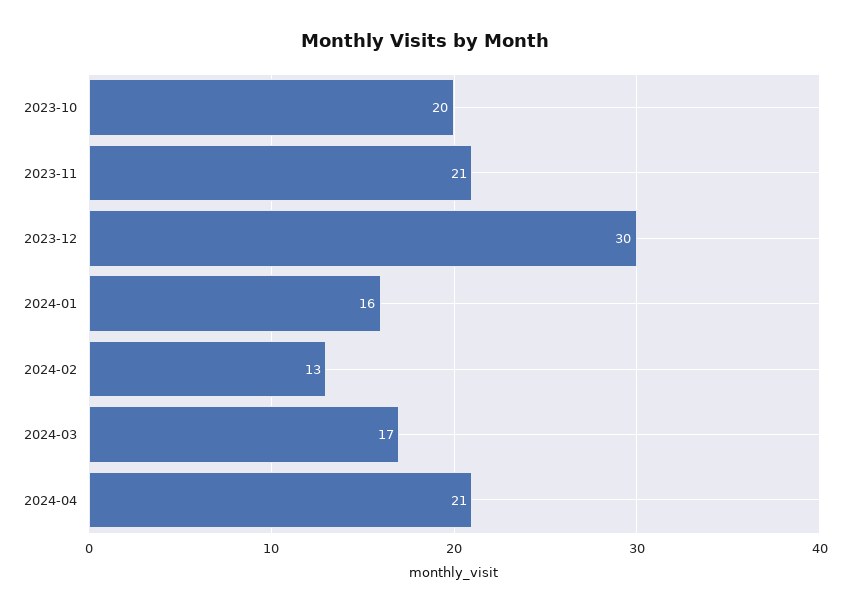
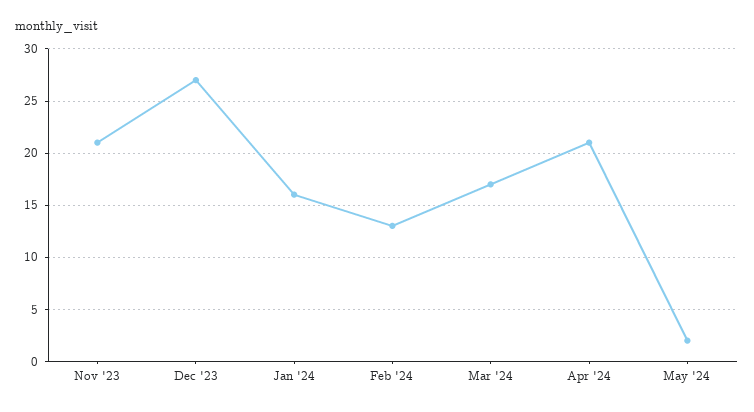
2023-10: 20 -> none
2023-12: 30 -> 27
May '24: none -> 2

